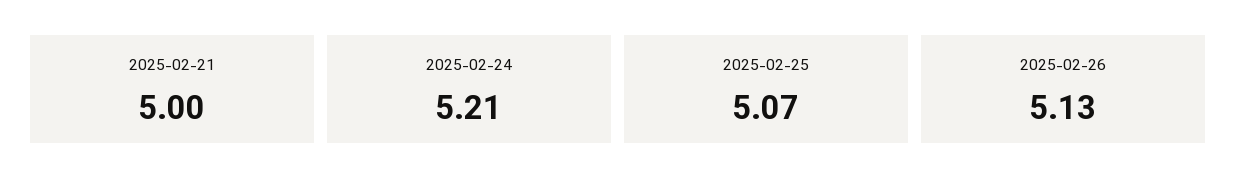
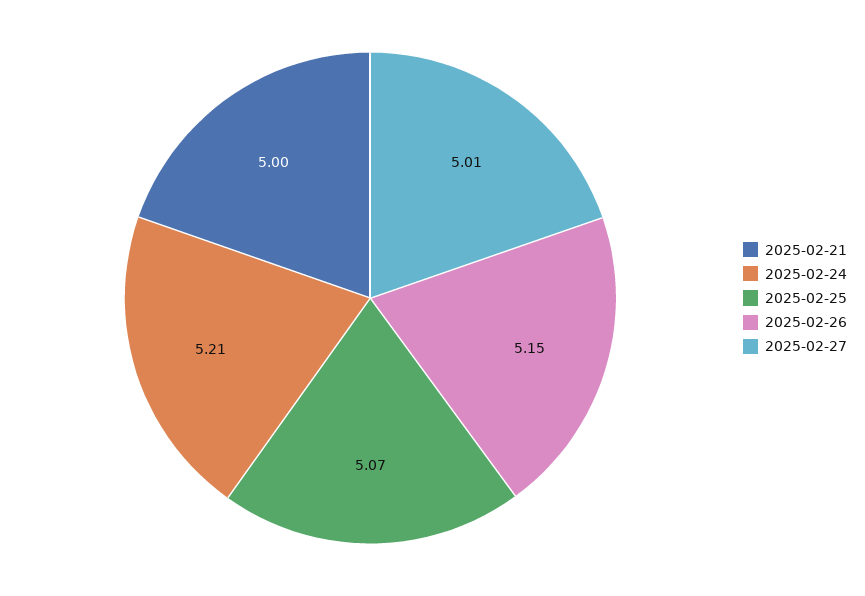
2025-02-26: 5.13 -> 5.15
2025-02-27: none -> 5.01

